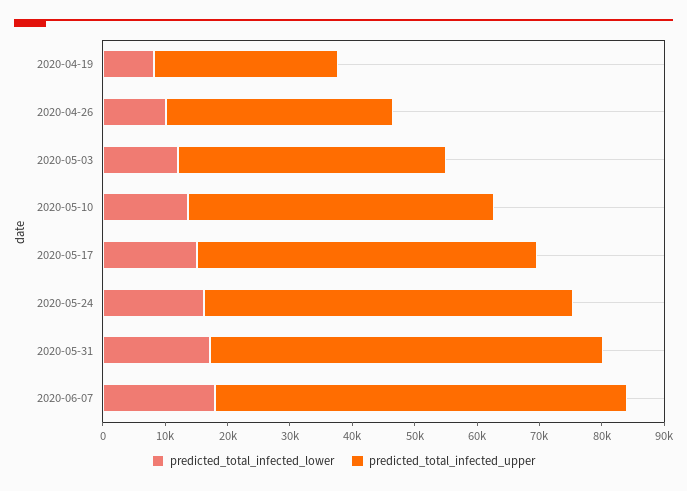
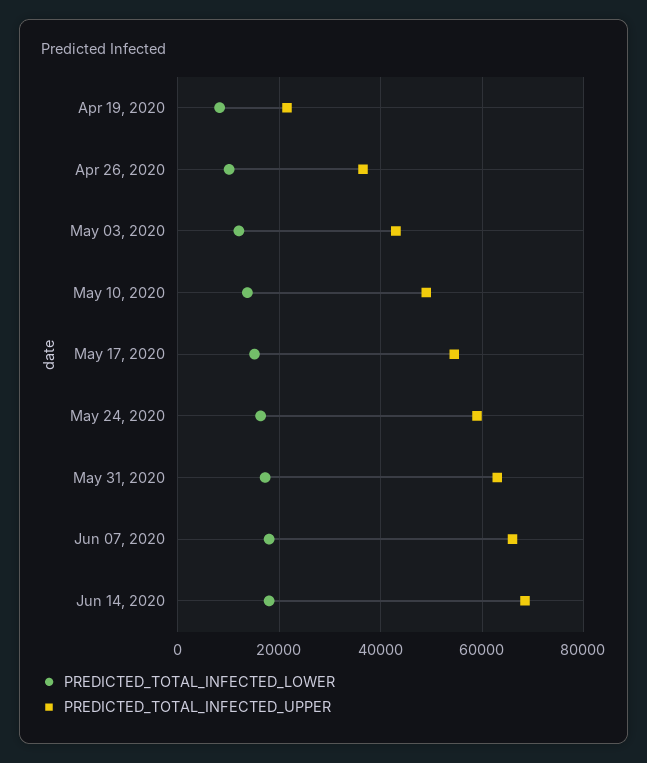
predicted_total_infected_upper, 2020-04-19: 30000 -> 22000
predicted_total_infected_lower, Jun 14, 2020: none -> 18000
predicted_total_infected_upper, Jun 14, 2020: none -> 68000

